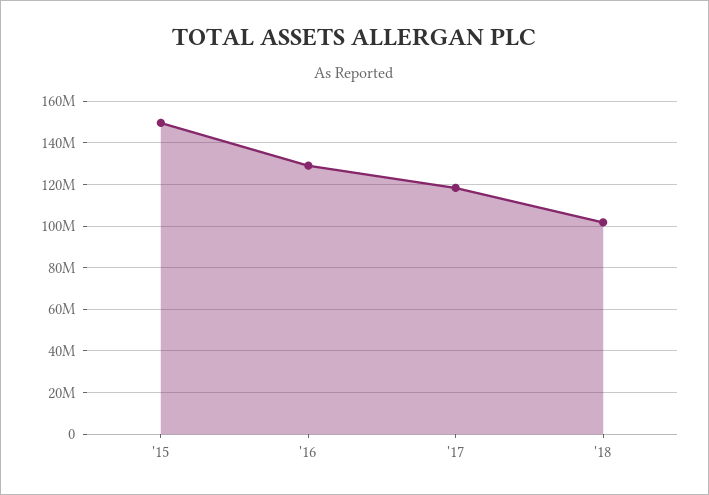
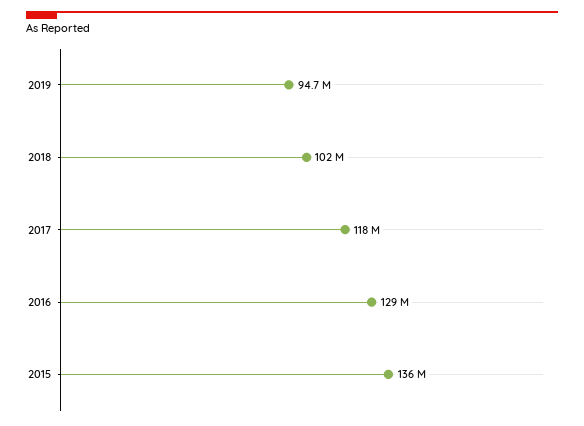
'15: 150000000 -> 136000000
2019: none -> 94700000

